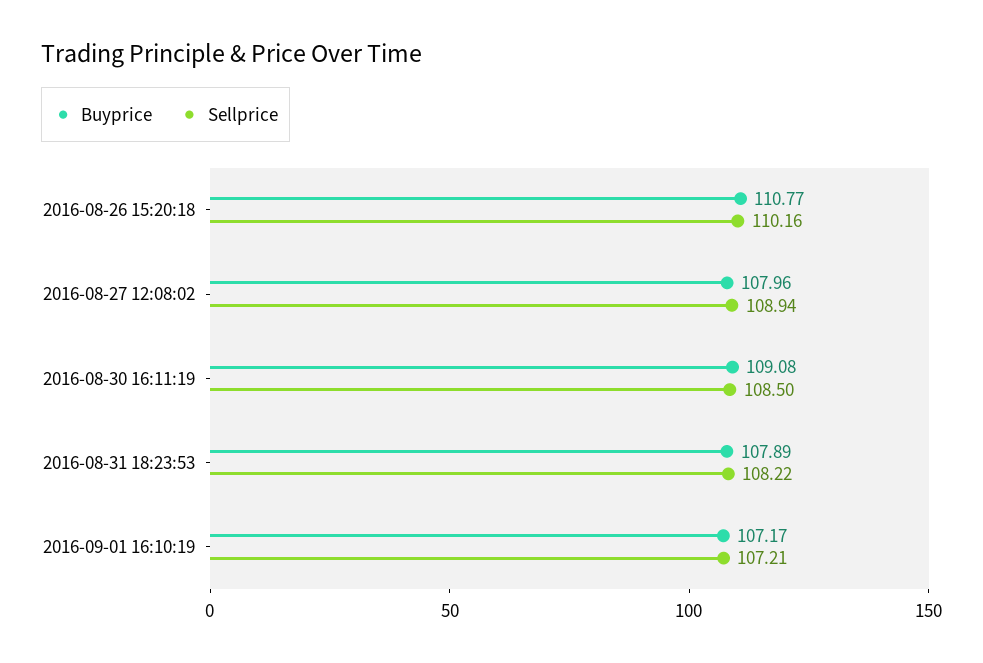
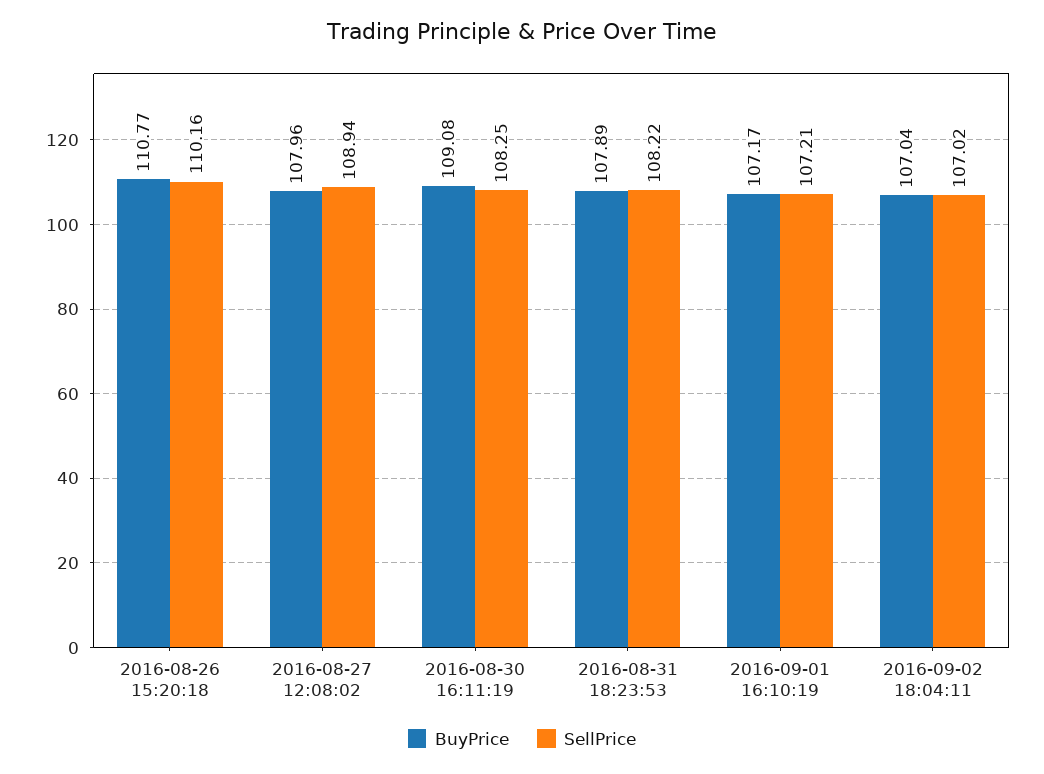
Sellprice, 2016-08-30 16:11:19: 108.5 -> 108.25
Buyprice, 2016-09-02 18:04:11: none -> 107.04
Sellprice, 2016-09-02 18:04:11: none -> 107.02

